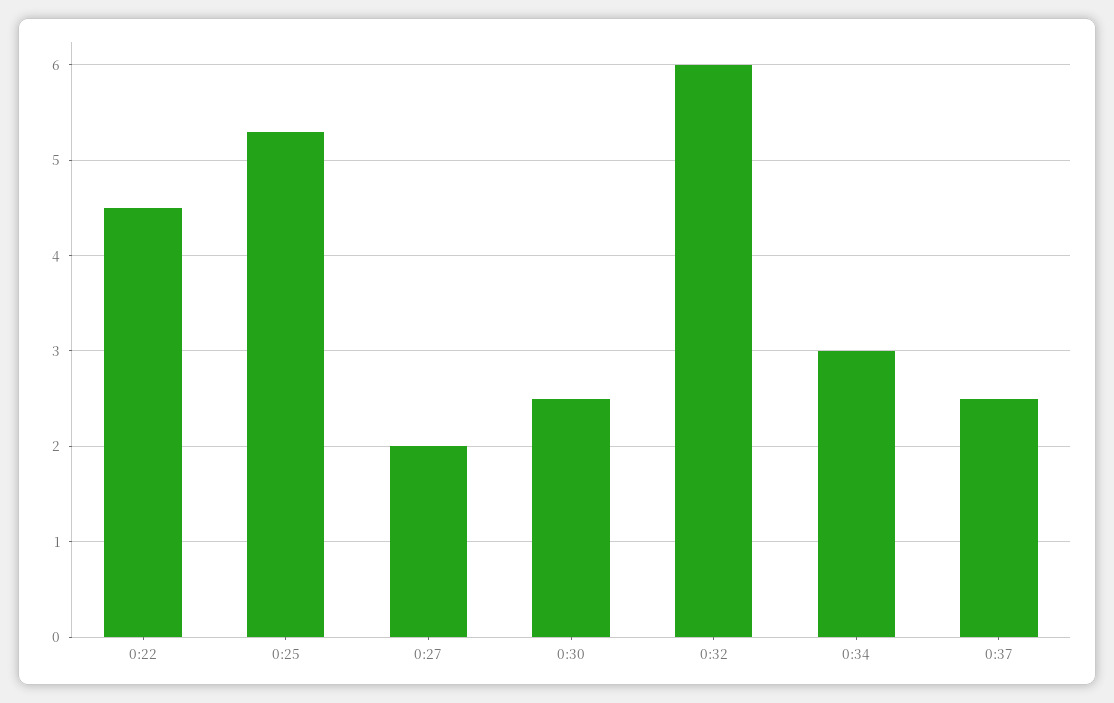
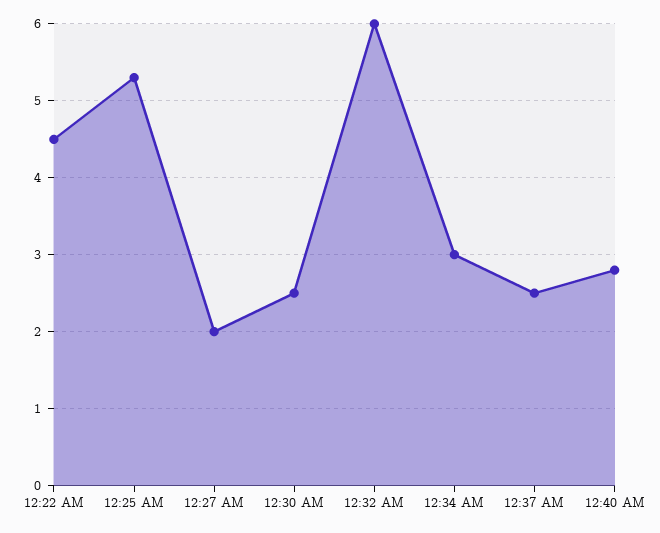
12:40 AM: none -> 2.8

